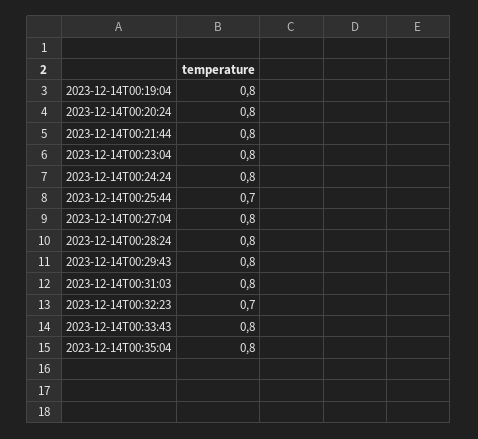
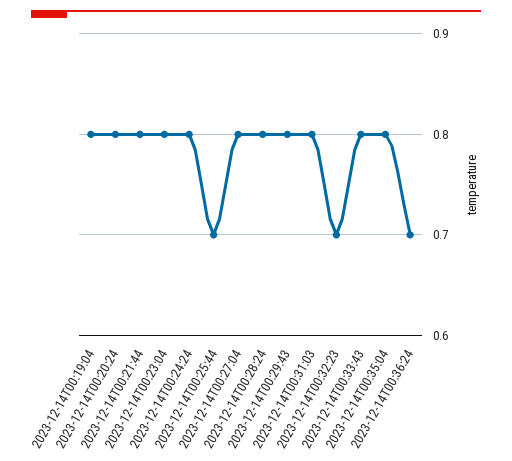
2023-12-14T00:36:24: none -> 0.7

